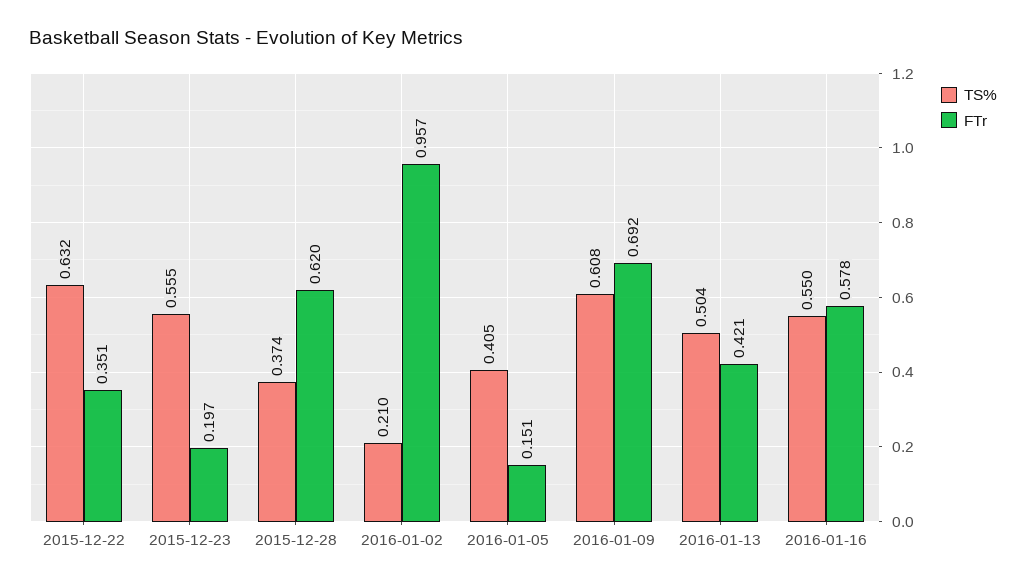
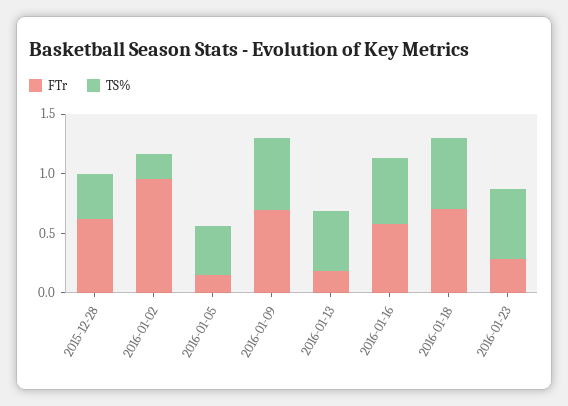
TS%, 2015-12-22: 0.632 -> none
FTr, 2015-12-22: 0.351 -> none
TS%, 2015-12-23: 0.555 -> none
FTr, 2015-12-23: 0.197 -> none
FTr, 2016-01-13: 0.421 -> 0.2
FTr, 2016-01-18: none -> 0.7
TS%, 2016-01-18: none -> 0.6
FTr, 2016-01-23: none -> 0.3
TS%, 2016-01-23: none -> 0.6

